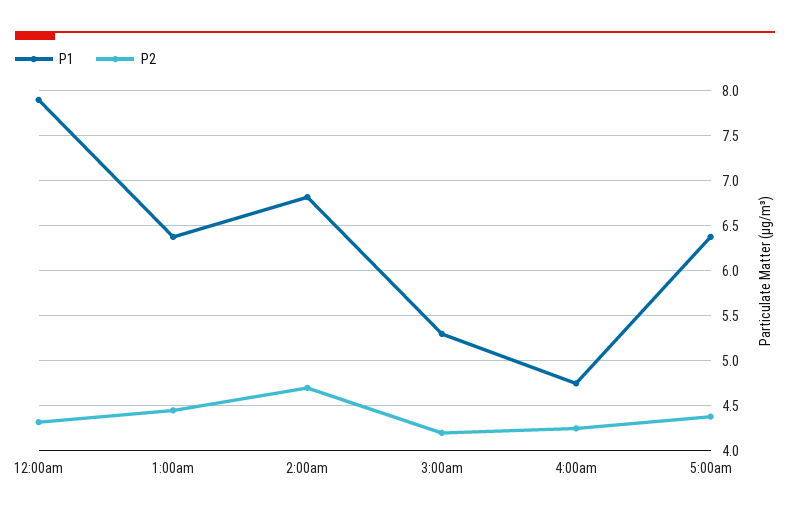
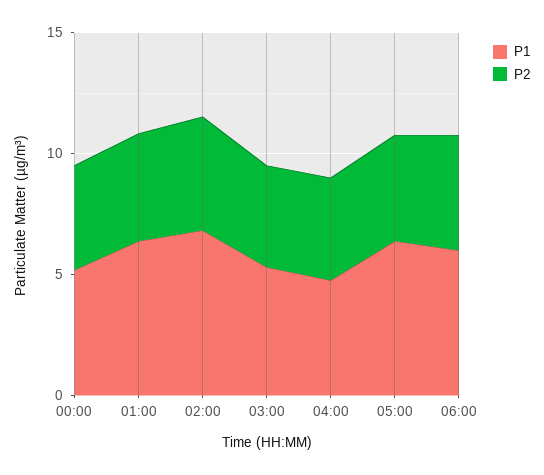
P1, 12:00am: 7.9 -> 5
P1, 06:00: none -> 6
P2, 06:00: none -> 5

